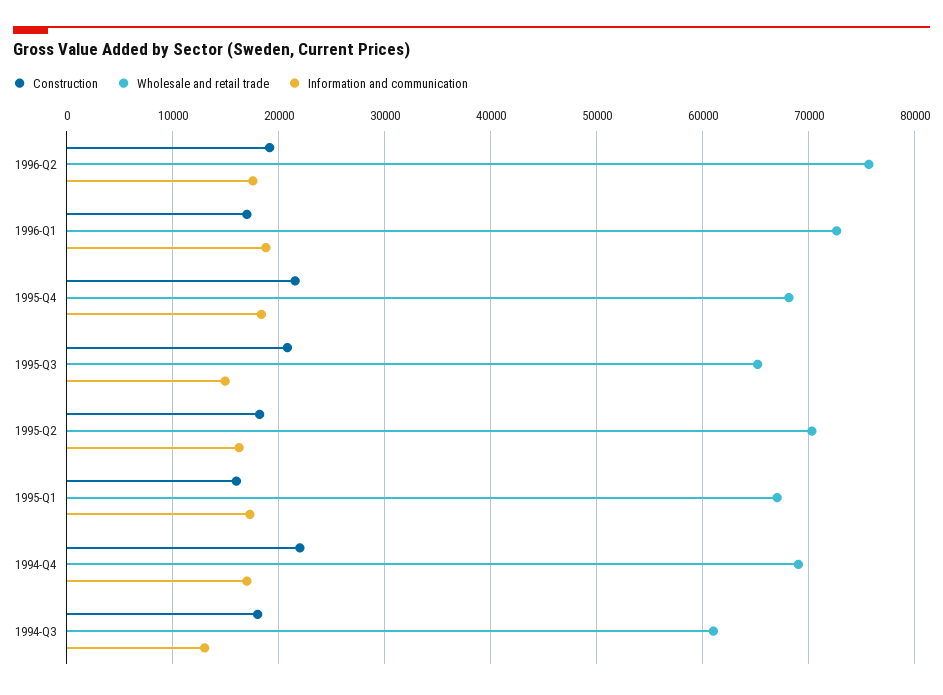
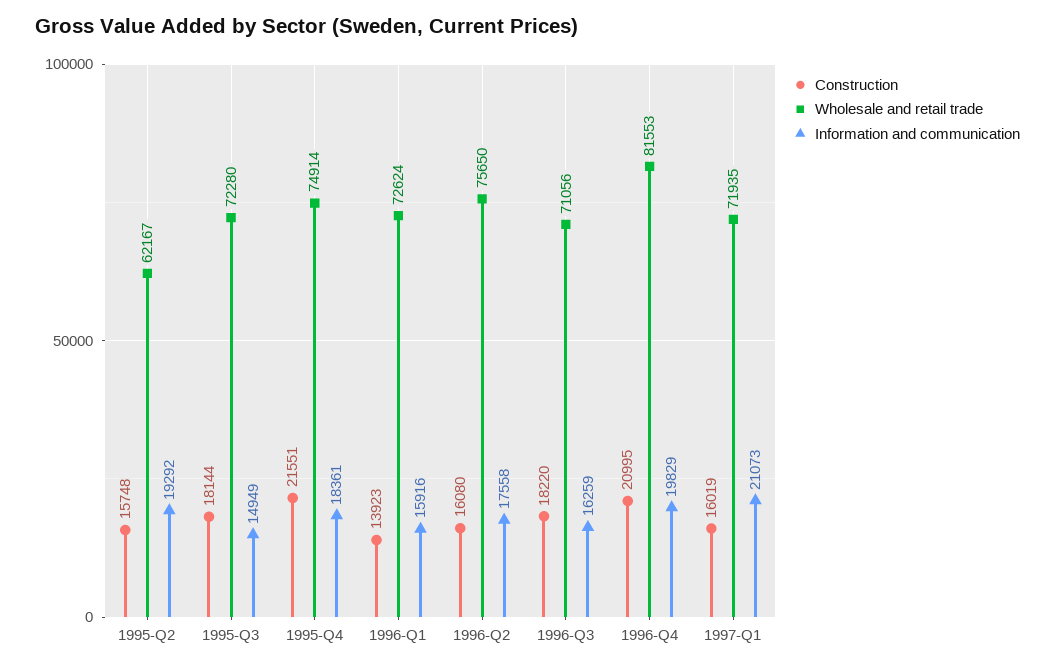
Construction, 1996-Q2: 19000 -> 16080
Construction, 1996-Q1: 17000 -> 13923
Information and communication, 1996-Q1: 19000 -> 15916
Wholesale and retail trade, 1995-Q4: 68000 -> 74914
Construction, 1995-Q3: 21000 -> 18144
Wholesale and retail trade, 1995-Q3: 65000 -> 72280
Construction, 1995-Q2: 18000 -> 15748
Wholesale and retail trade, 1995-Q2: 70000 -> 62167
Information and communication, 1995-Q2: 16000 -> 19292
Construction, 1995-Q1: 16000 -> none
Wholesale and retail trade, 1995-Q1: 67000 -> none
Information and communication, 1995-Q1: 17000 -> none
Construction, 1994-Q4: 22000 -> none
Wholesale and retail trade, 1994-Q4: 69000 -> none
Information and communication, 1994-Q4: 17000 -> none
Construction, 1994-Q3: 18000 -> none
Wholesale and retail trade, 1994-Q3: 61000 -> none
Information and communication, 1994-Q3: 13000 -> none
Construction, 1996-Q3: none -> 18220
Wholesale and retail trade, 1996-Q3: none -> 71056
Information and communication, 1996-Q3: none -> 16259
Construction, 1996-Q4: none -> 20995
Wholesale and retail trade, 1996-Q4: none -> 81553
Information and communication, 1996-Q4: none -> 19829
Construction, 1997-Q1: none -> 16019
Wholesale and retail trade, 1997-Q1: none -> 71935
Information and communication, 1997-Q1: none -> 21073

